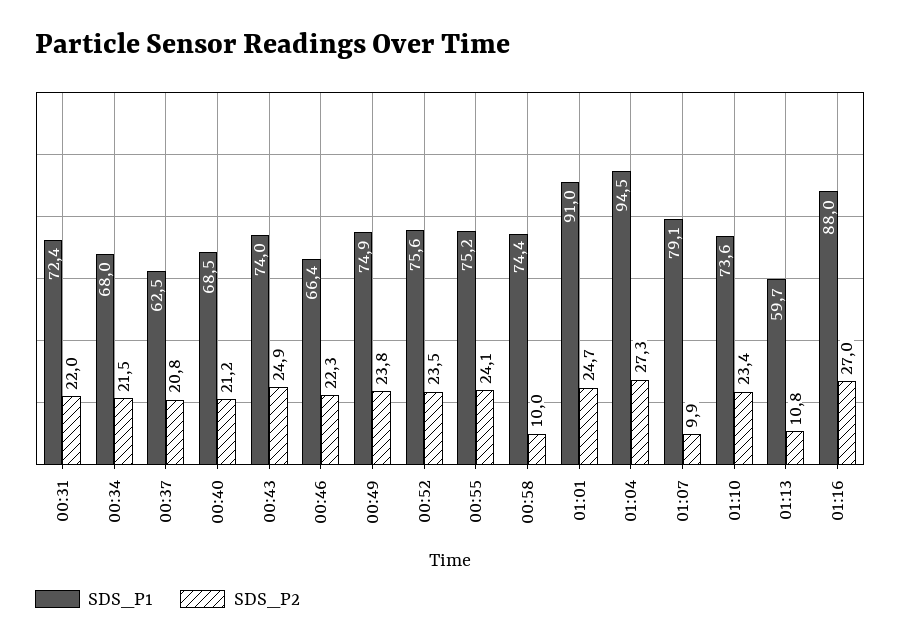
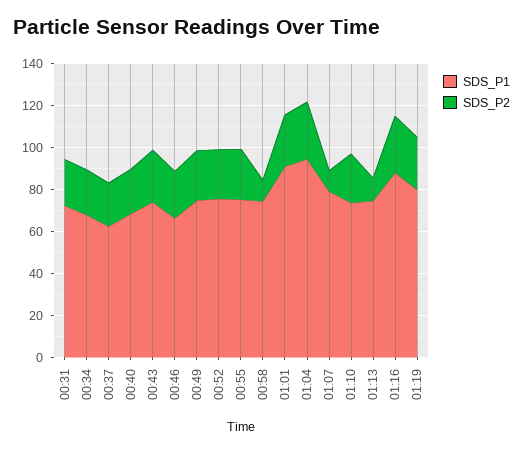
SDS_P1, 01:13: 59.7 -> 75
SDS_P1, 01:19: none -> 80
SDS_P2, 01:19: none -> 25

